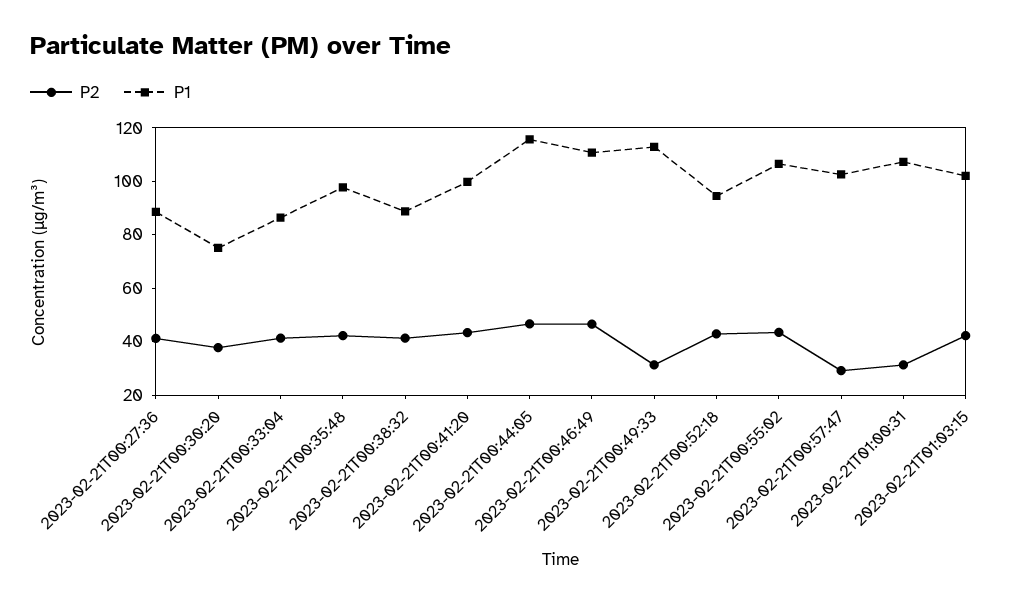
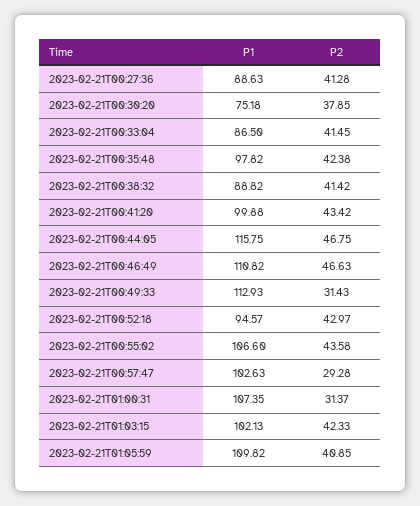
P1, 2023-02-21T01:05:59: none -> 109.82
P2, 2023-02-21T01:05:59: none -> 40.85

